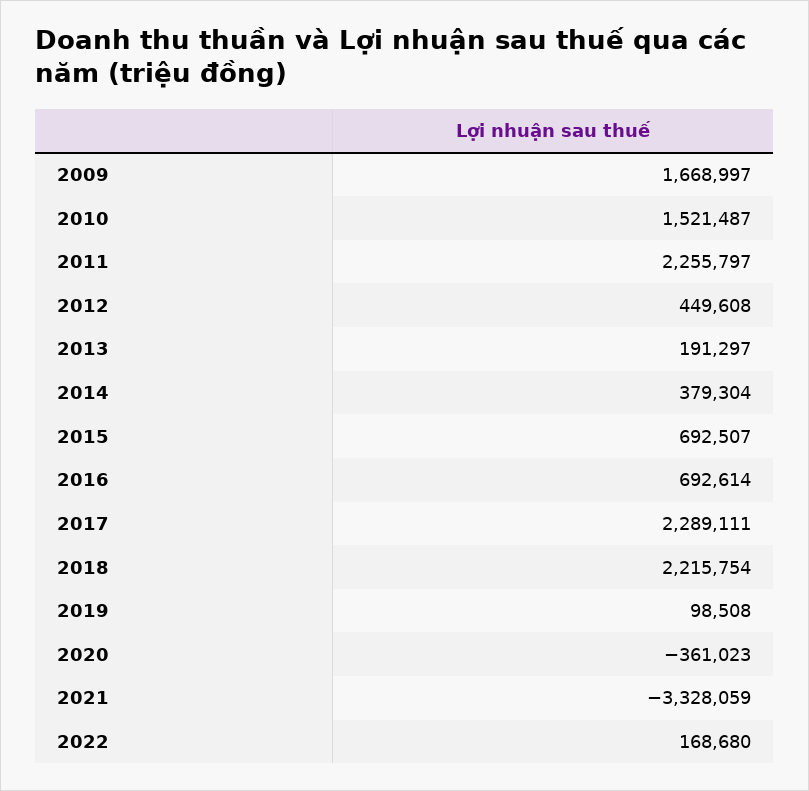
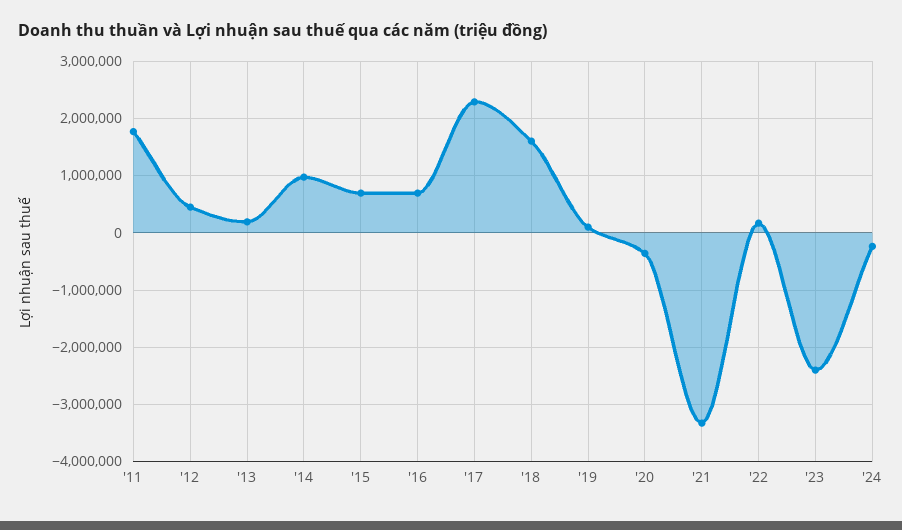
2009: 1668997 -> none
2010: 1521487 -> none
2011: 2255797 -> 1800000
2014: 379304 -> 1000000
2018: 2215754 -> 1600000
'23: none -> -2400000
'24: none -> -200000

